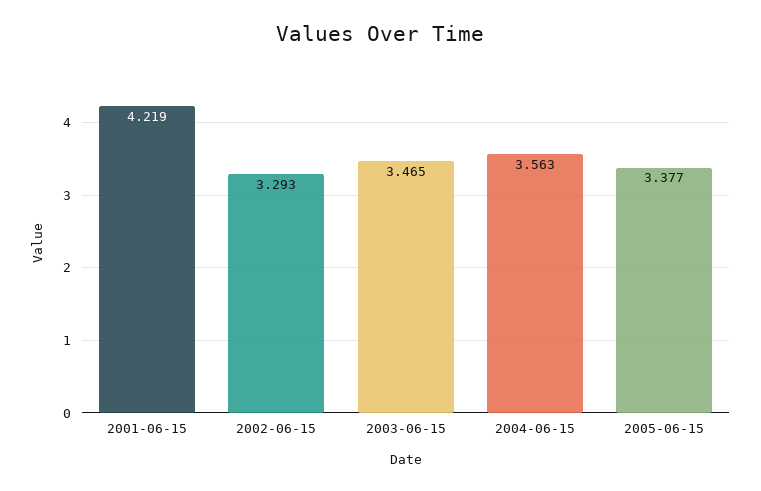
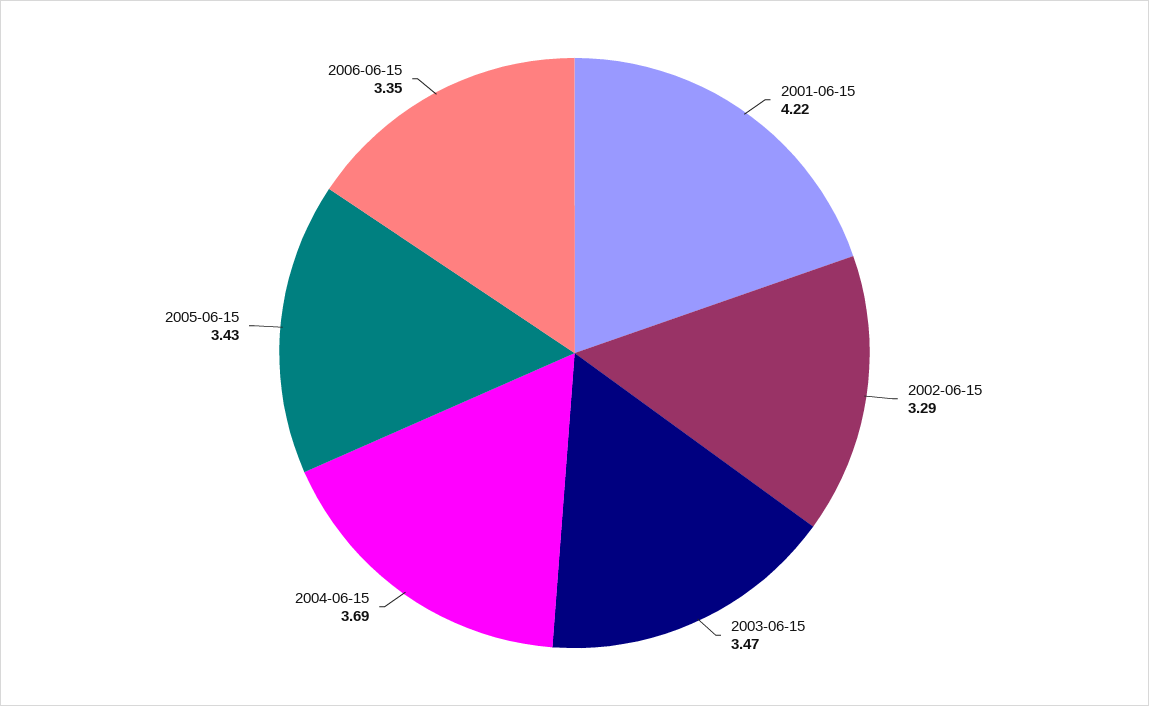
2004-06-15: 3.563 -> 3.69
2005-06-15: 3.377 -> 3.43
2006-06-15: none -> 3.35

